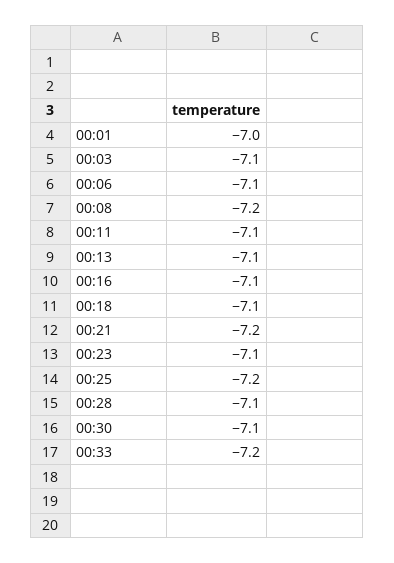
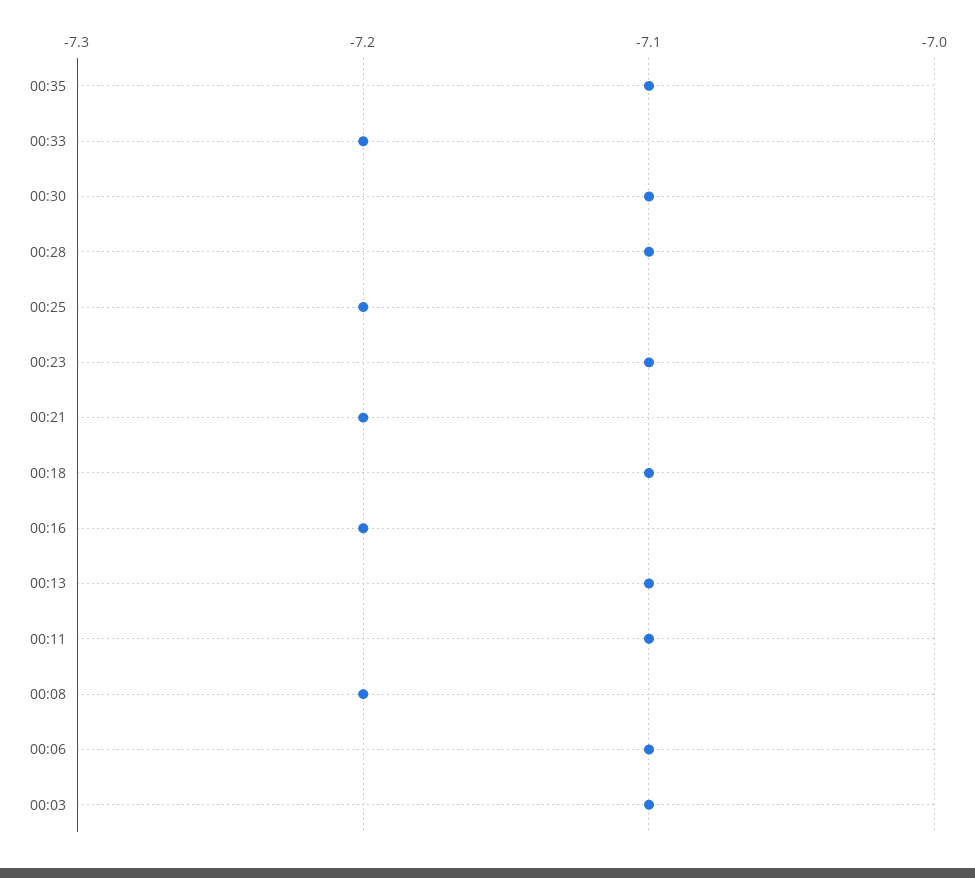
00:01: -7 -> none
00:16: -7.1 -> -7.2
00:35: none -> -7.1

